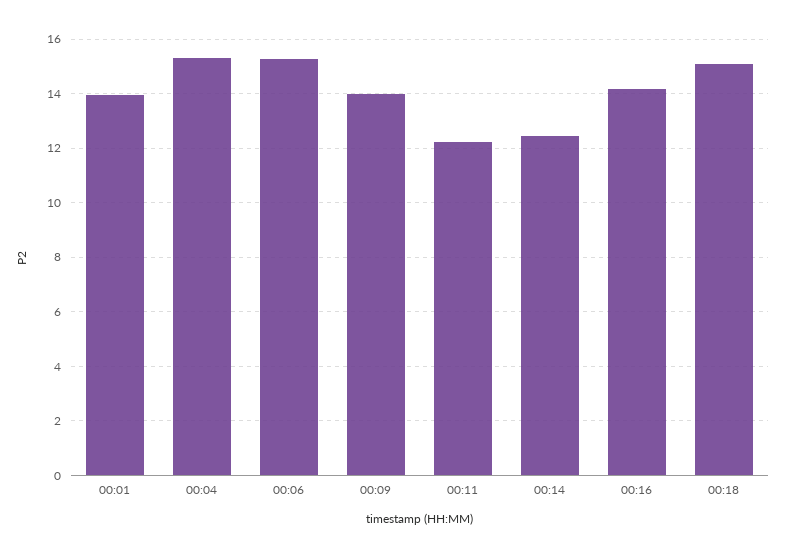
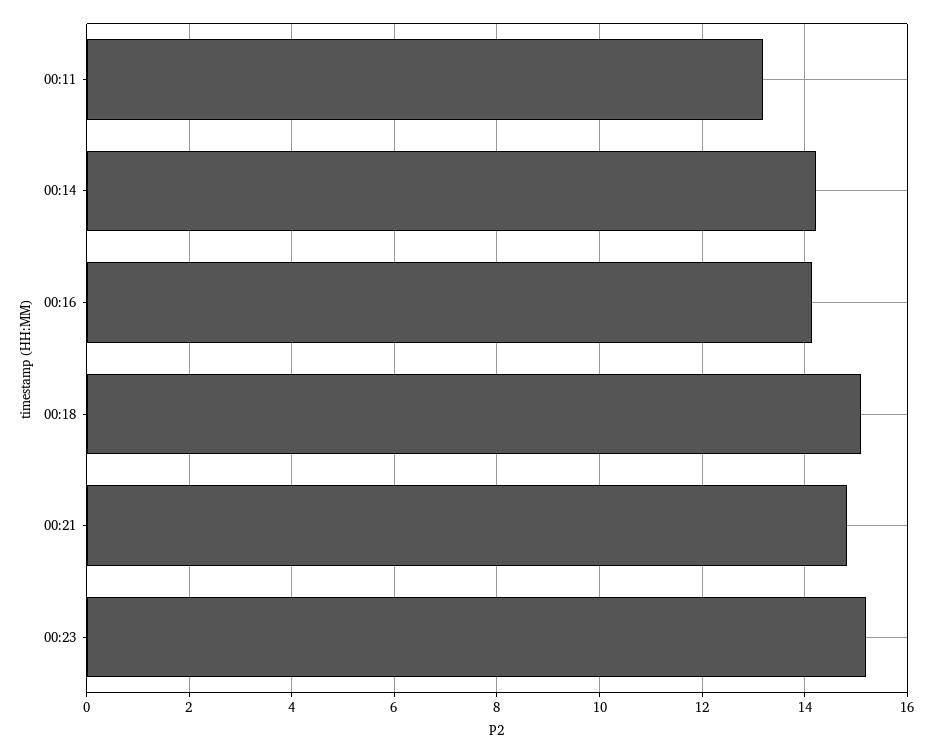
00:01: 14 -> none
00:04: 15.25 -> none
00:06: 15.25 -> none
00:09: 14 -> none
00:11: 12.25 -> 13.2
00:14: 12.5 -> 14.2
00:21: none -> 14.8
00:23: none -> 15.2

